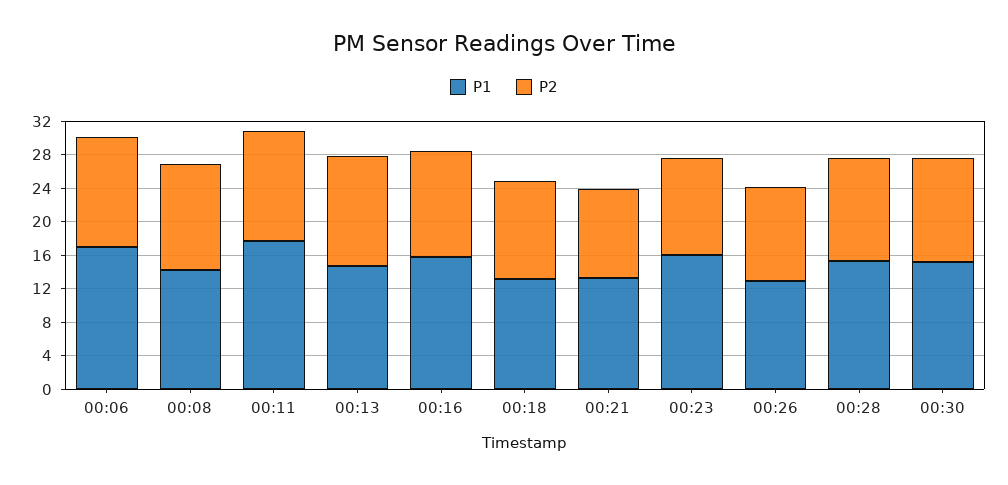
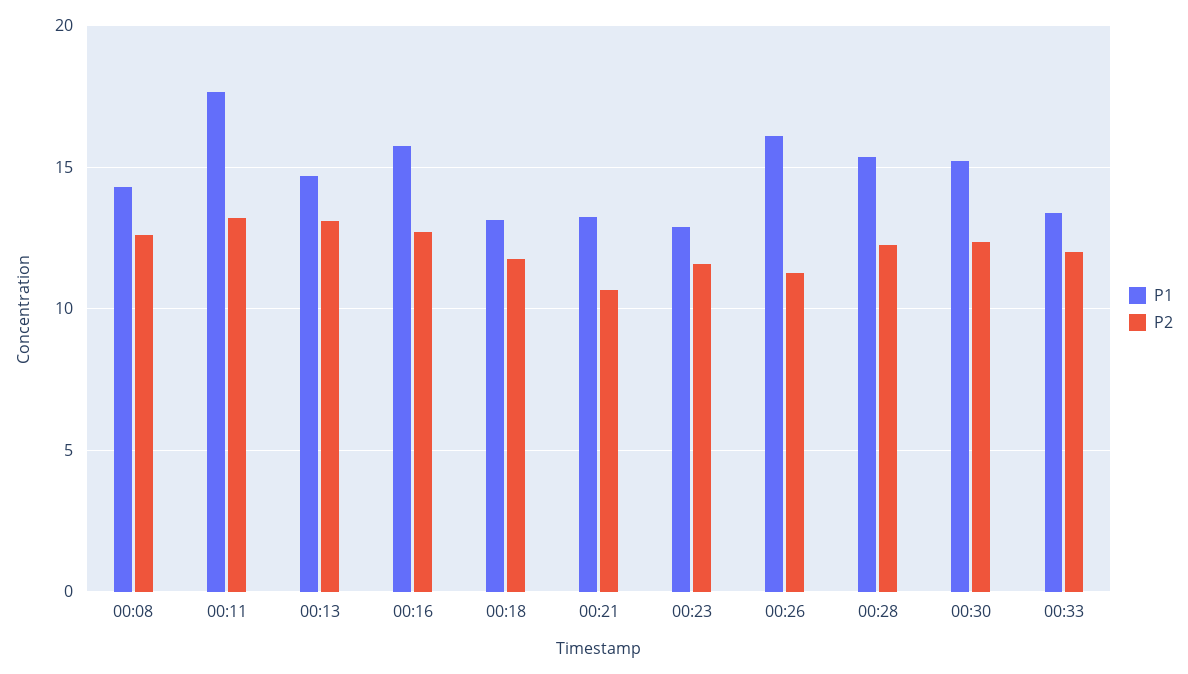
P1, 00:06: 17 -> none
P2, 00:06: 13 -> none
P1, 00:23: 16 -> 13
P1, 00:26: 13 -> 16
P1, 00:33: none -> 13.5
P2, 00:33: none -> 12

